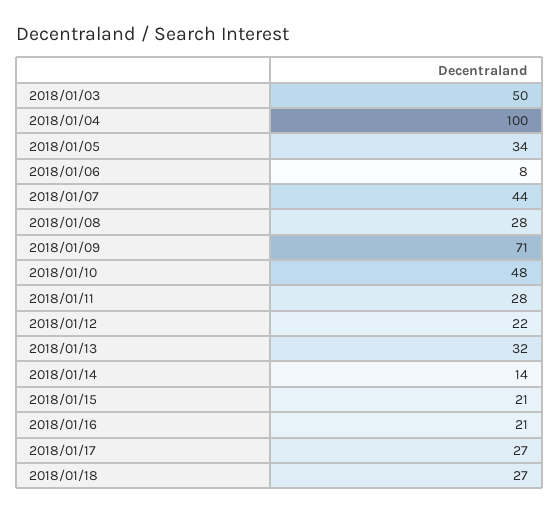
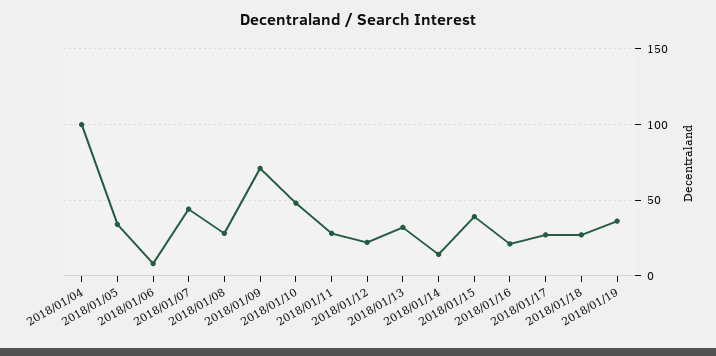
2018/01/03: 50 -> none
2018/01/15: 21 -> 40
2018/01/19: none -> 35

